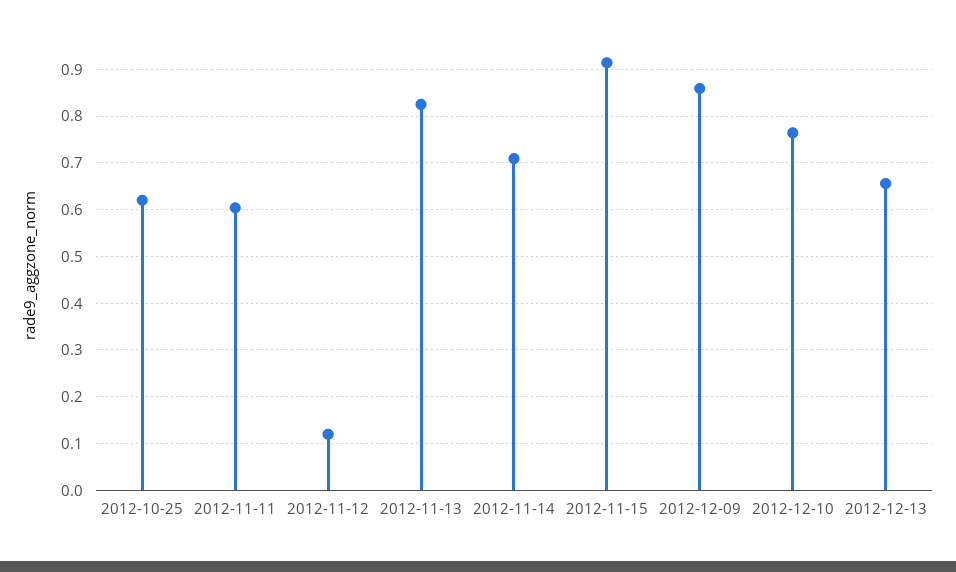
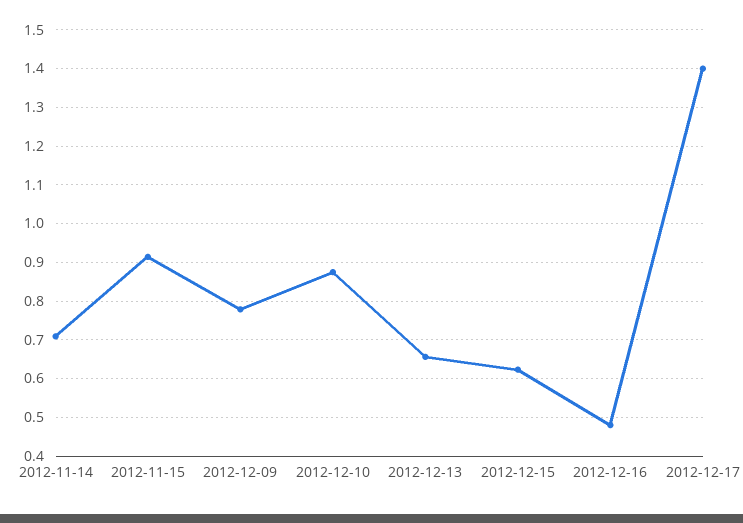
2012-10-25: 0.62 -> none
2012-11-11: 0.6 -> none
2012-11-12: 0.12 -> none
2012-11-13: 0.82 -> none
2012-12-09: 0.86 -> 0.78
2012-12-10: 0.76 -> 0.88
2012-12-15: none -> 0.62
2012-12-16: none -> 0.48
2012-12-17: none -> 1.4

